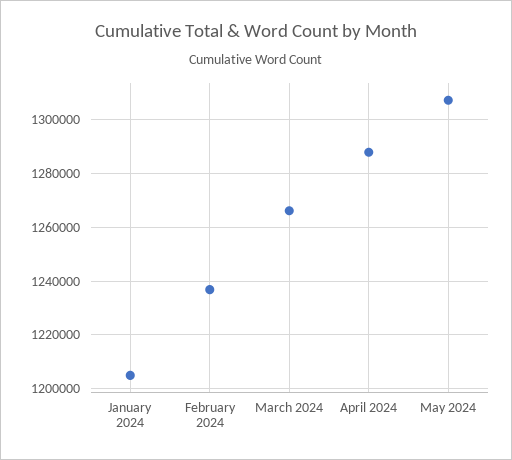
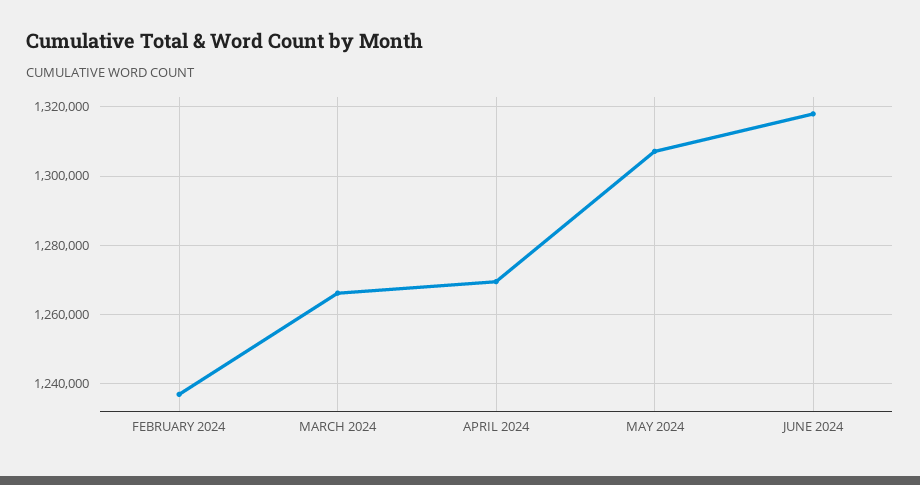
January 2024: 1205000 -> none
April 2024: 1287500 -> 1270000
JUNE 2024: none -> 1318000

